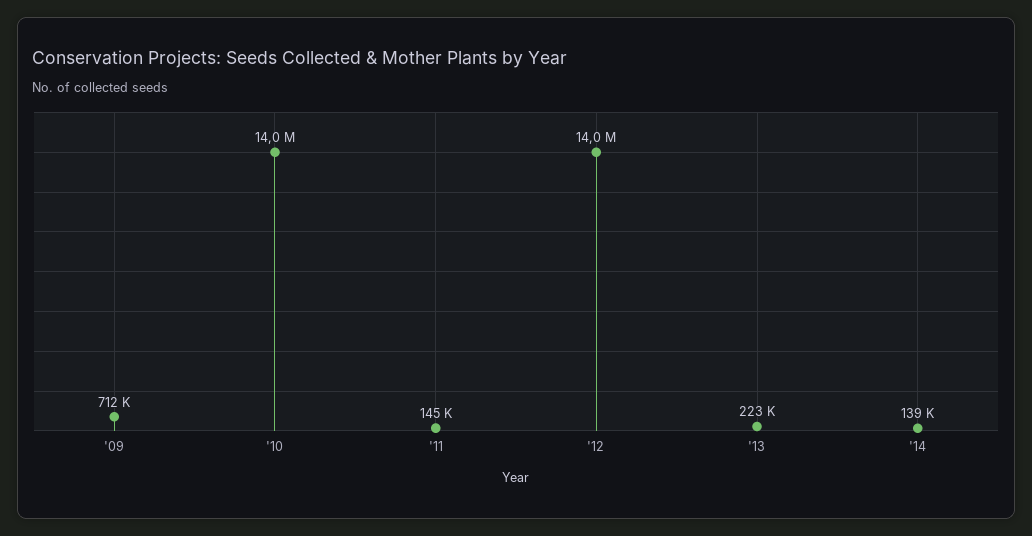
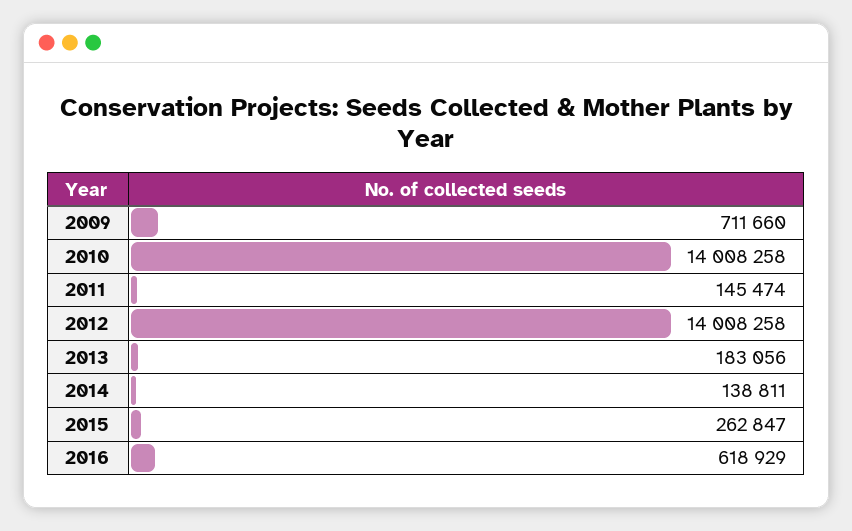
'13: 223000 -> 183056
2015: none -> 262847
2016: none -> 618929

